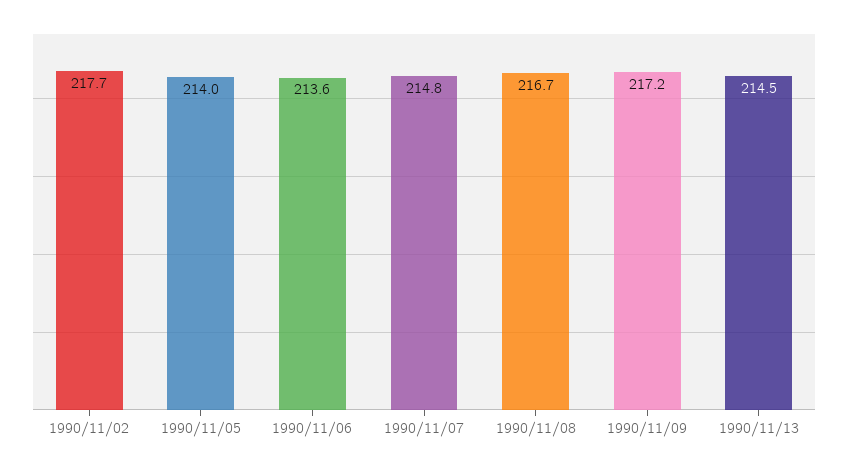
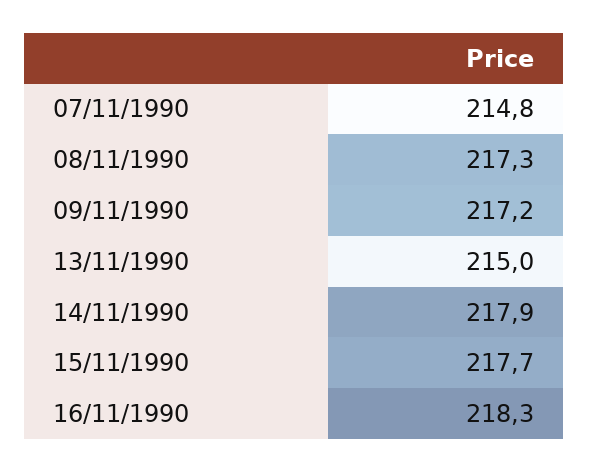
1990/11/02: 217.7 -> none
1990/11/05: 214 -> none
1990/11/06: 213.6 -> none
1990/11/08: 216.7 -> 217.3
1990/11/13: 214.5 -> 215
14/11/1990: none -> 217.9
15/11/1990: none -> 217.7
16/11/1990: none -> 218.3

